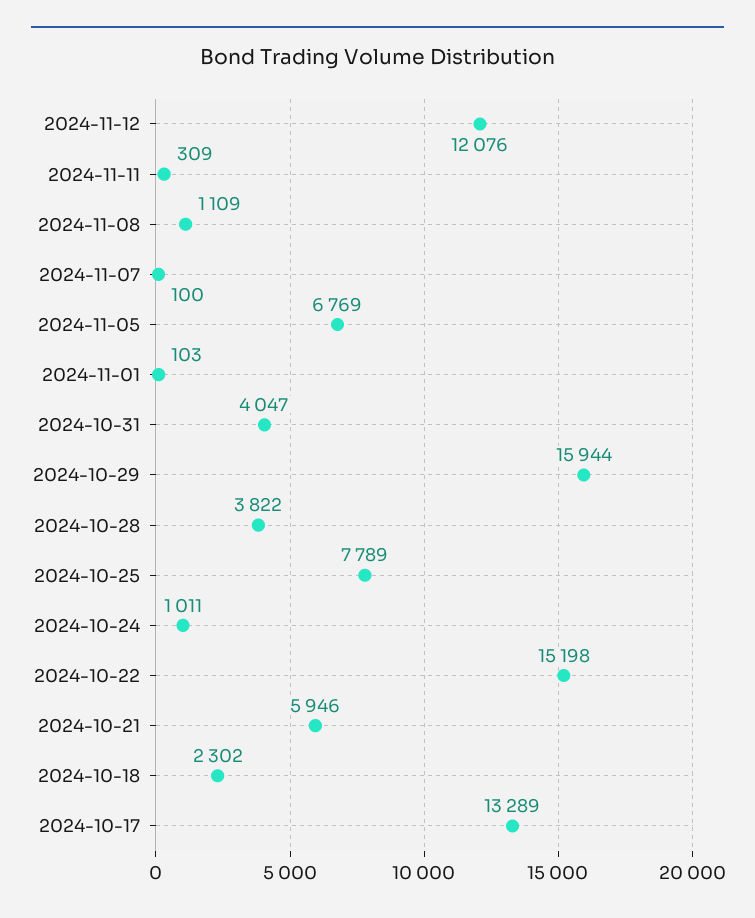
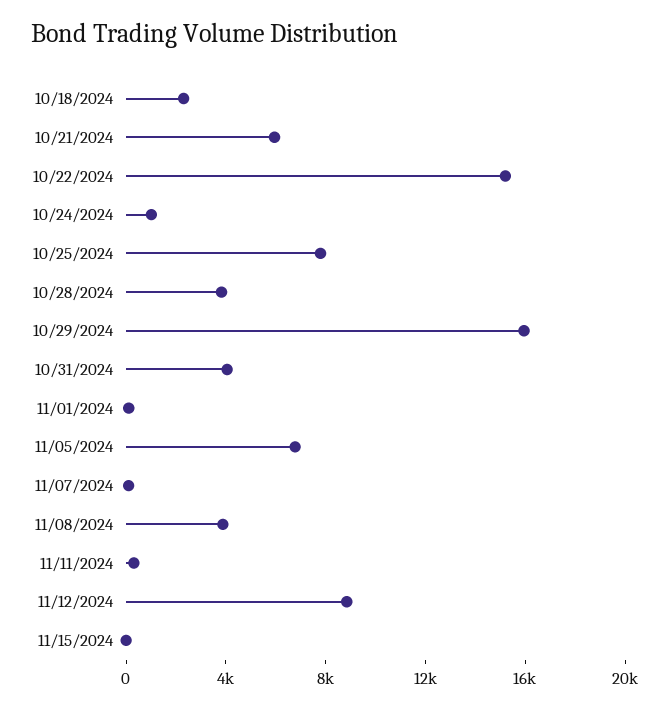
2024-11-12: 12076 -> 9000
2024-11-08: 1109 -> 4000
2024-10-17: 13289 -> none
11/15/2024: none -> 0

